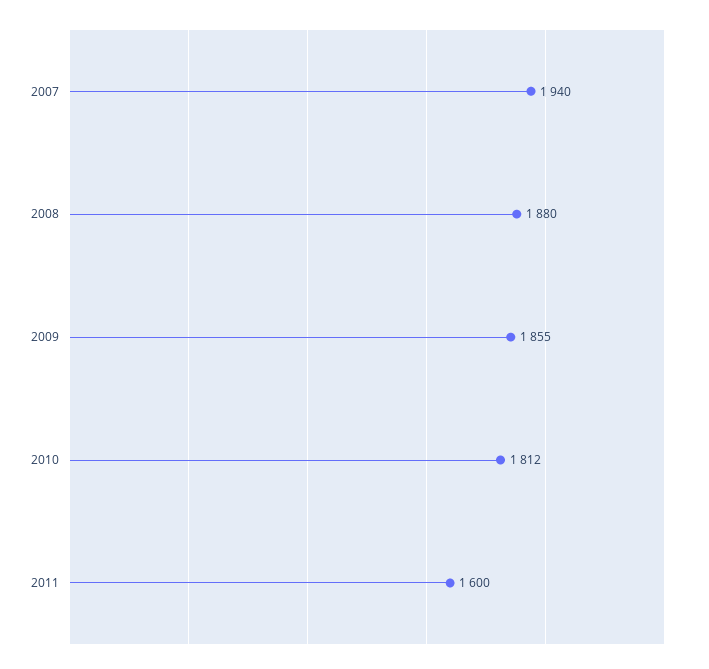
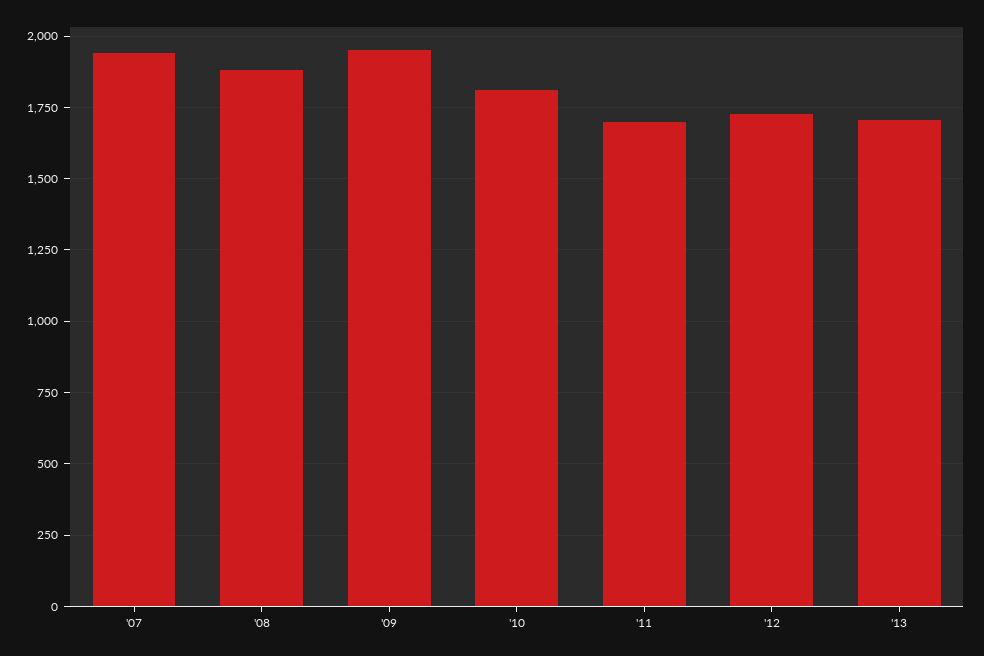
2009: 1855 -> 1950
2011: 1600 -> 1700
'12: none -> 1725
'13: none -> 1700

